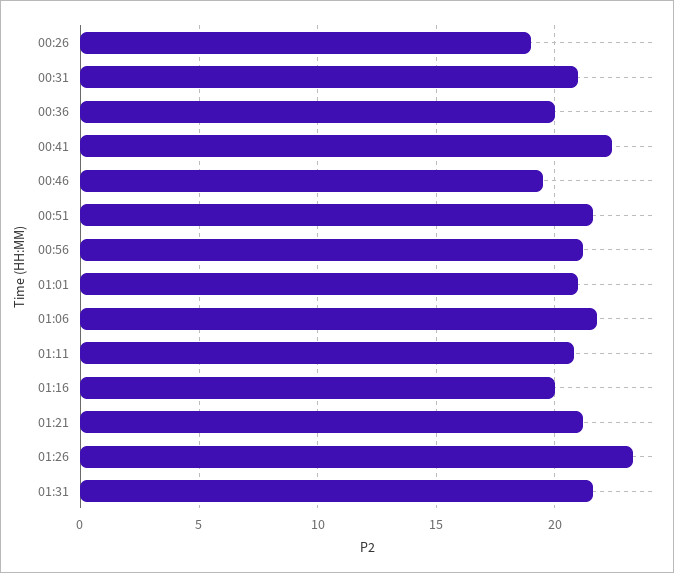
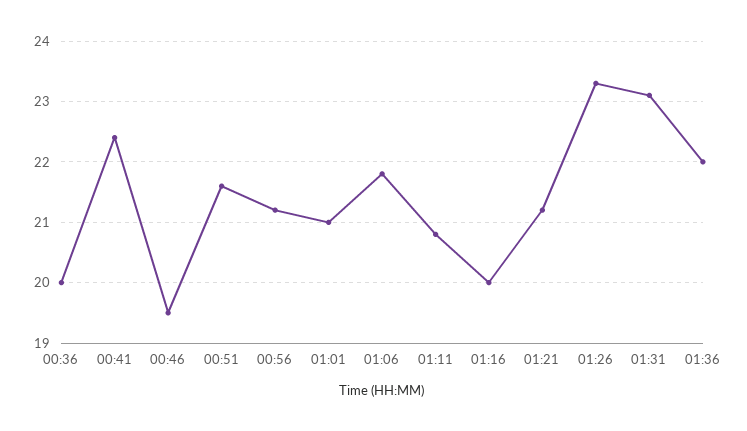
00:26: 19 -> none
00:31: 21 -> none
01:31: 21.5 -> 23.1
01:36: none -> 22

